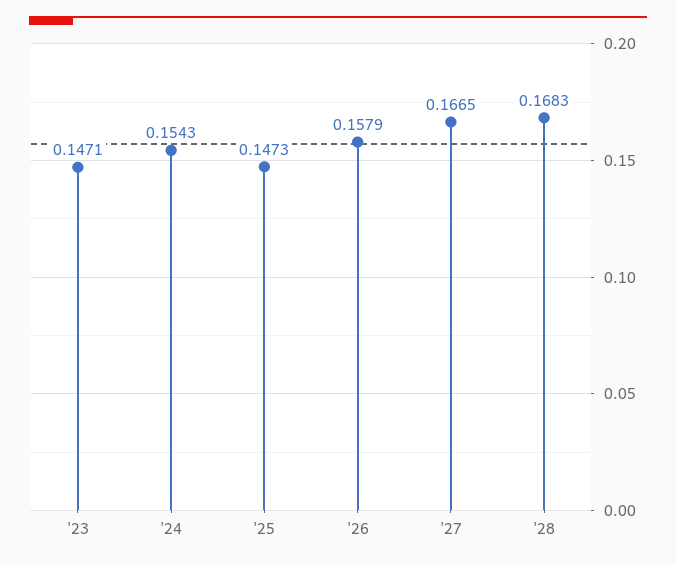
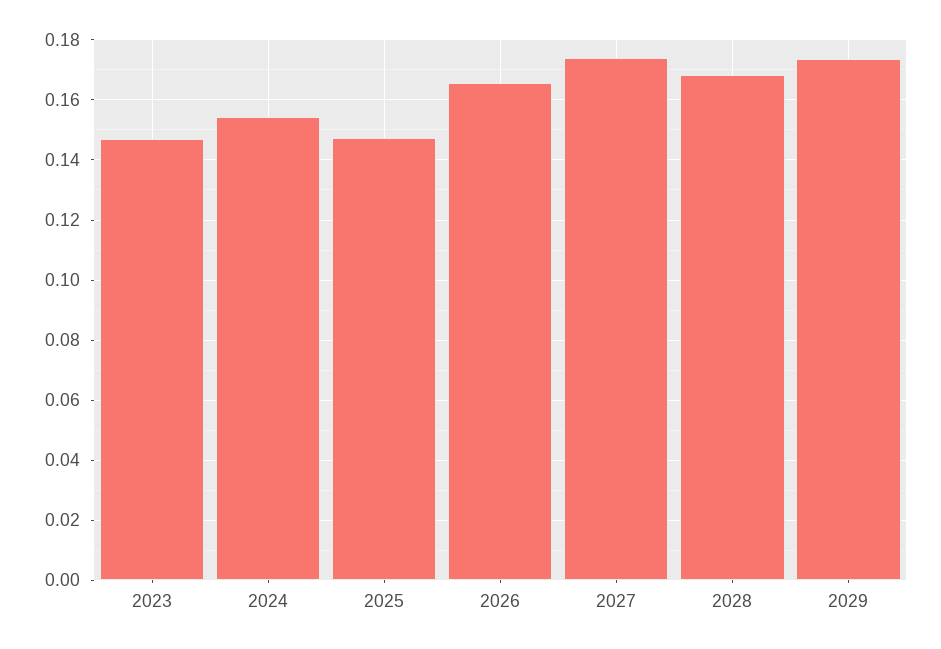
'26: 0.1579 -> 0.166
'27: 0.1665 -> 0.174
2029: none -> 0.174

